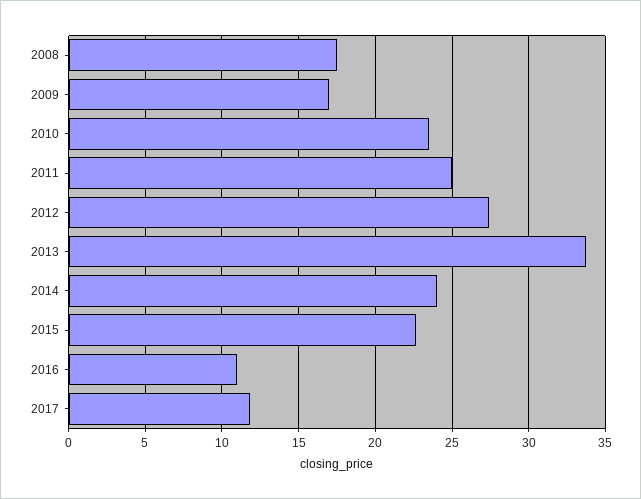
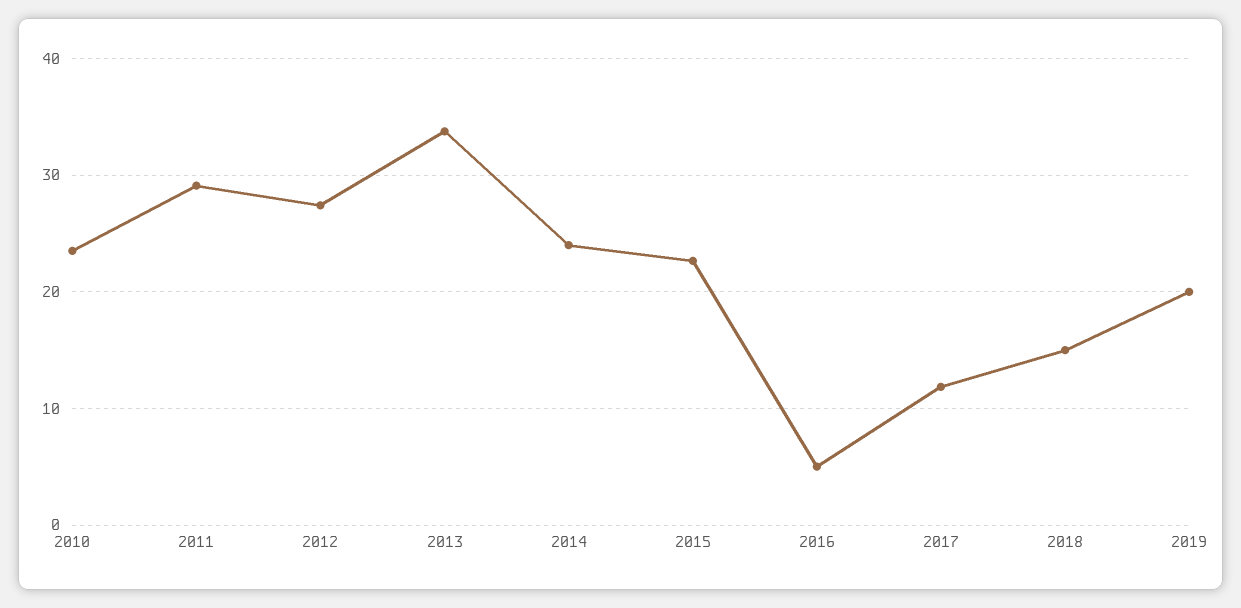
2008: 17.5 -> none
2009: 17 -> none
2011: 25 -> 29
2016: 11 -> 5
2018: none -> 15
2019: none -> 20

